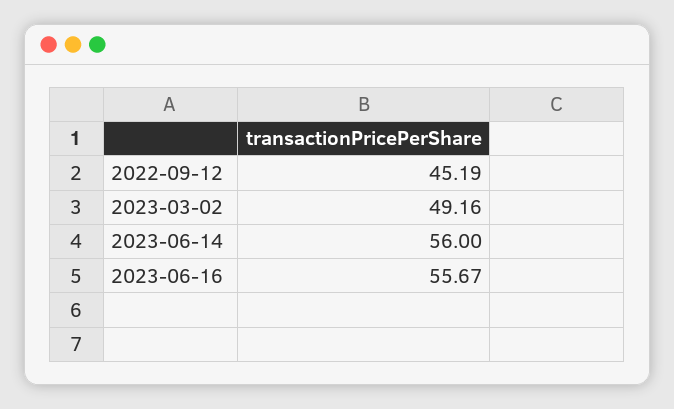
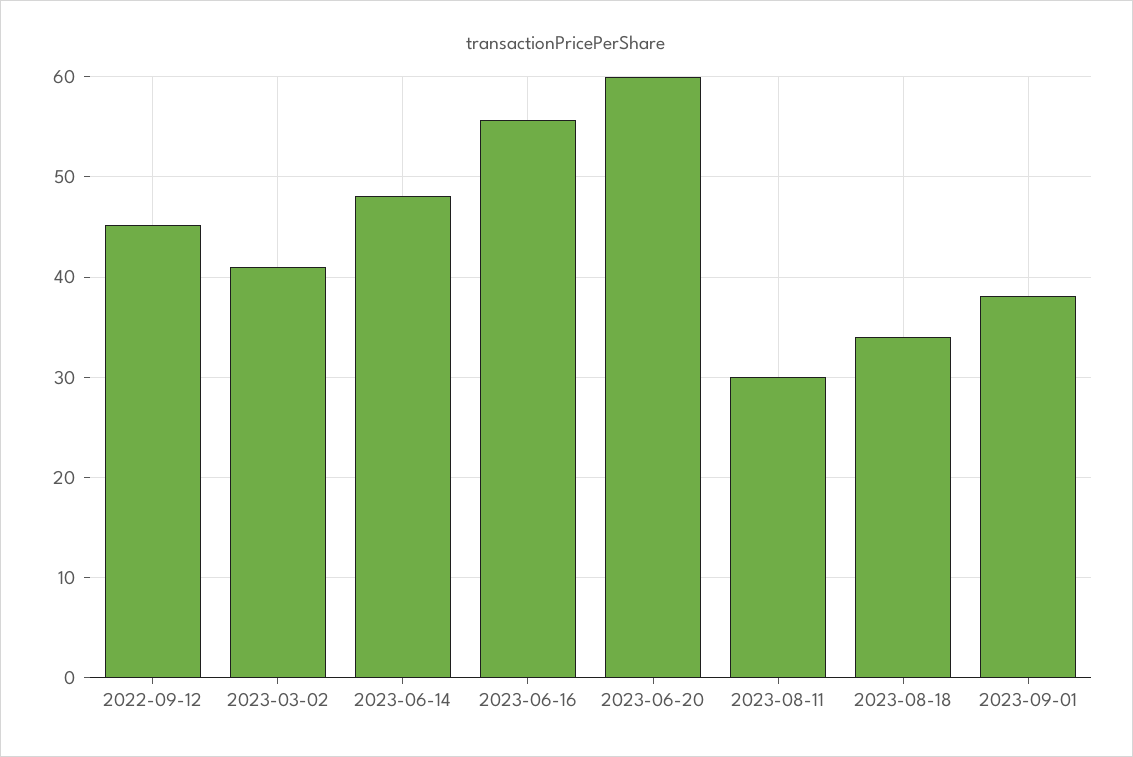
2023-03-02: 49.16 -> 41
2023-06-14: 56 -> 48
2023-06-20: none -> 60
2023-08-11: none -> 30
2023-08-18: none -> 34
2023-09-01: none -> 38

